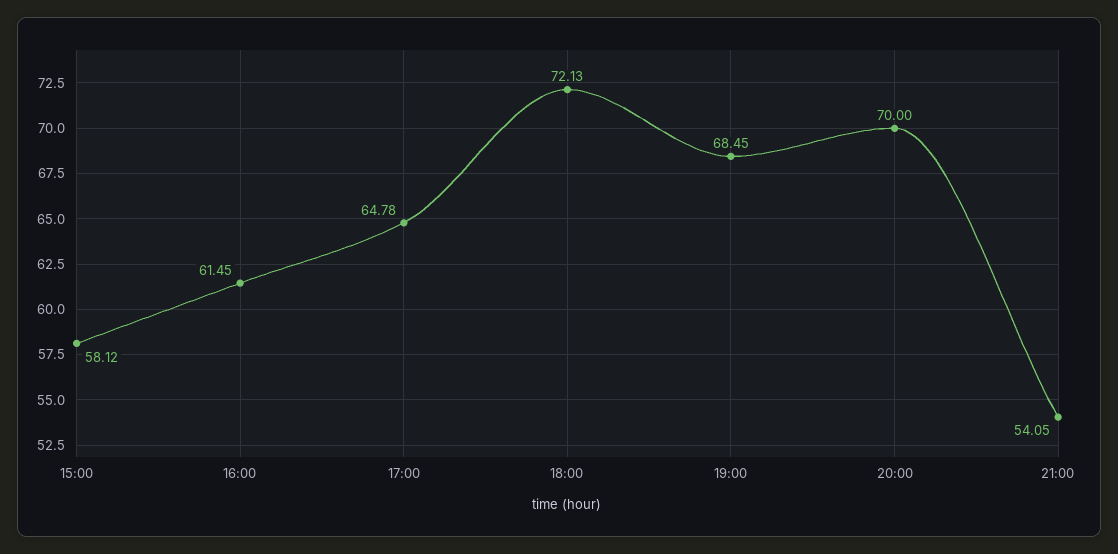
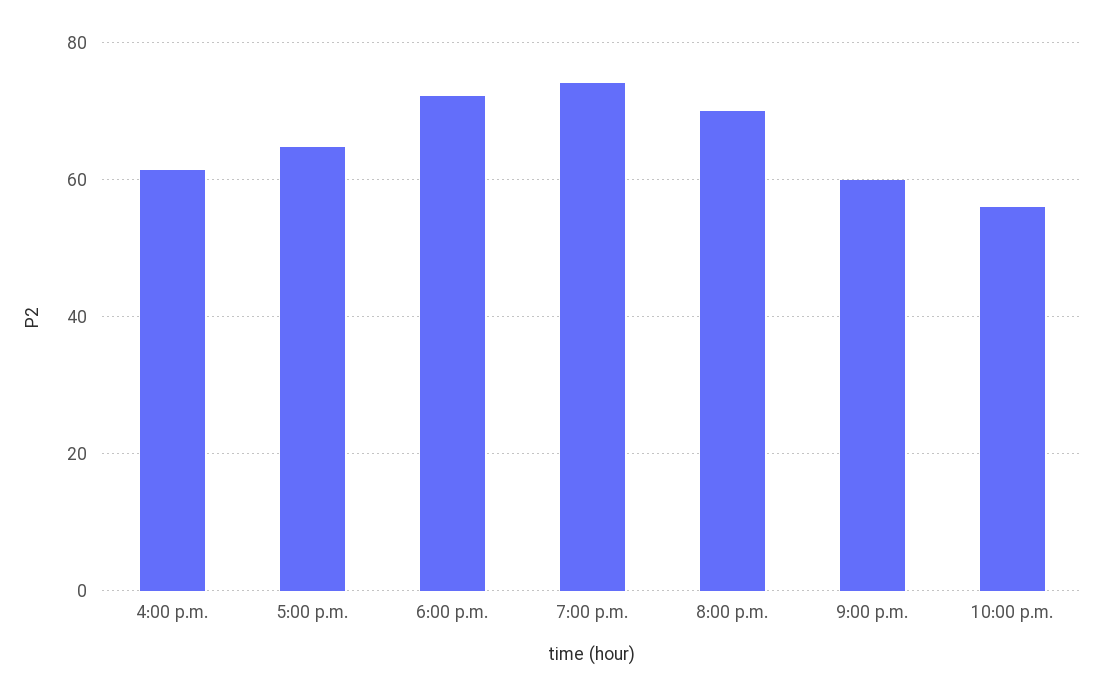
15:00: 58.12 -> none
19:00: 68.45 -> 74
21:00: 54.05 -> 60
10:00 p.m.: none -> 56

